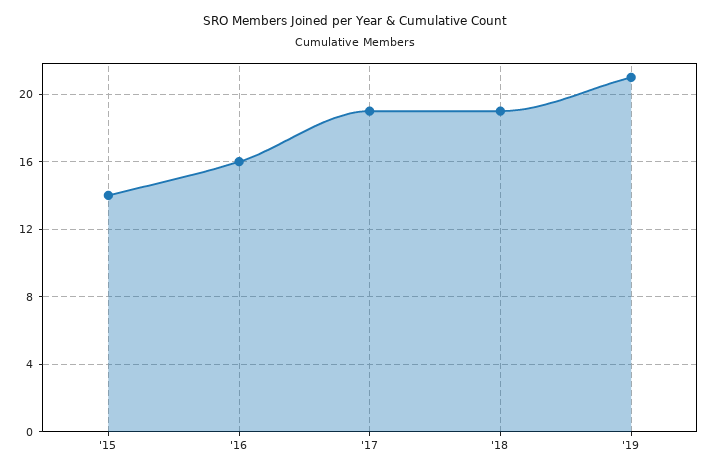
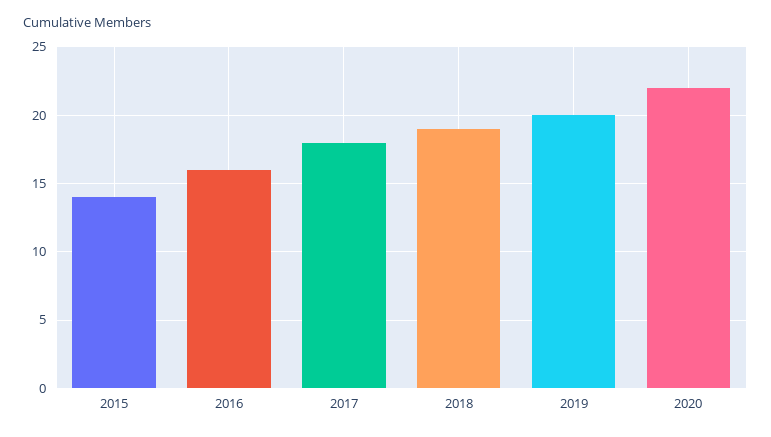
'17: 19 -> 18
'19: 21 -> 20
2020: none -> 22

